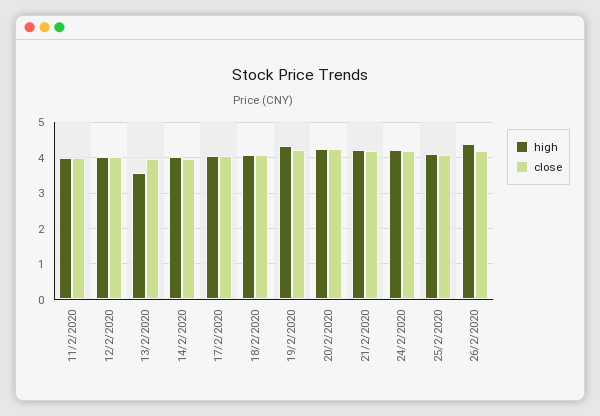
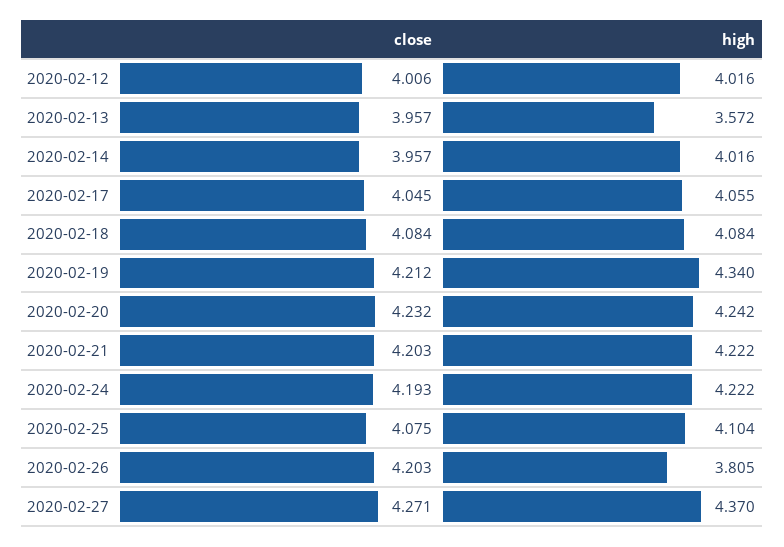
high, 11/2/2020: 4 -> none
close, 11/2/2020: 4 -> none
high, 26/2/2020: 4.4 -> 3.805
close, 2020-02-27: none -> 4.271
high, 2020-02-27: none -> 4.37

